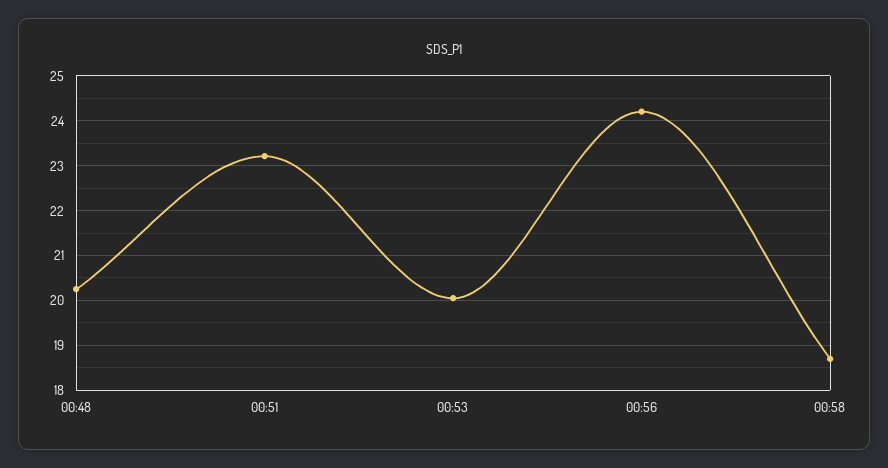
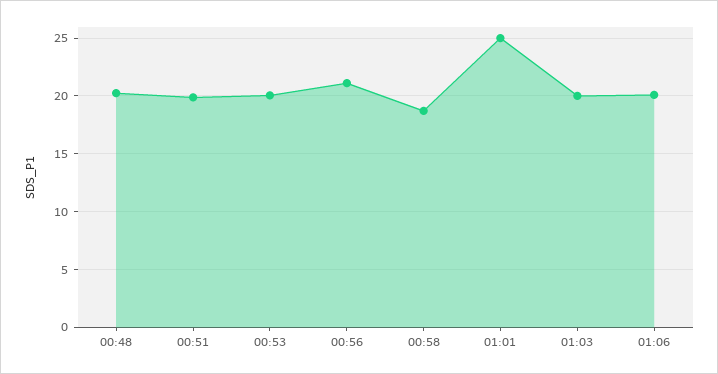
00:51: 23.2 -> 20
00:56: 24.2 -> 21
01:01: none -> 25
01:03: none -> 20
01:06: none -> 20

